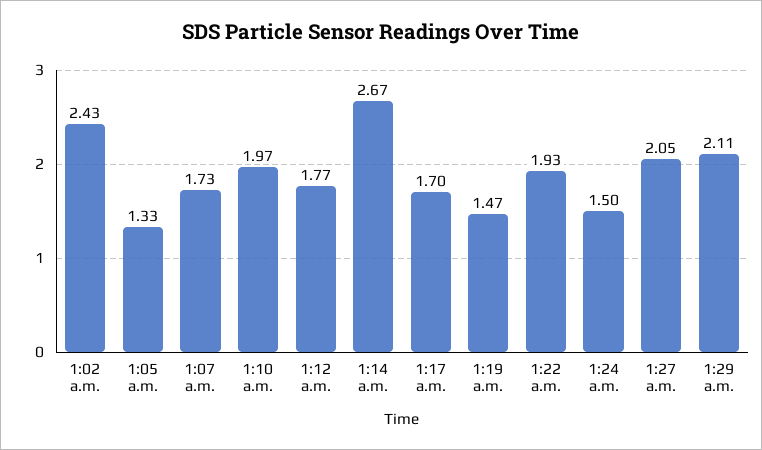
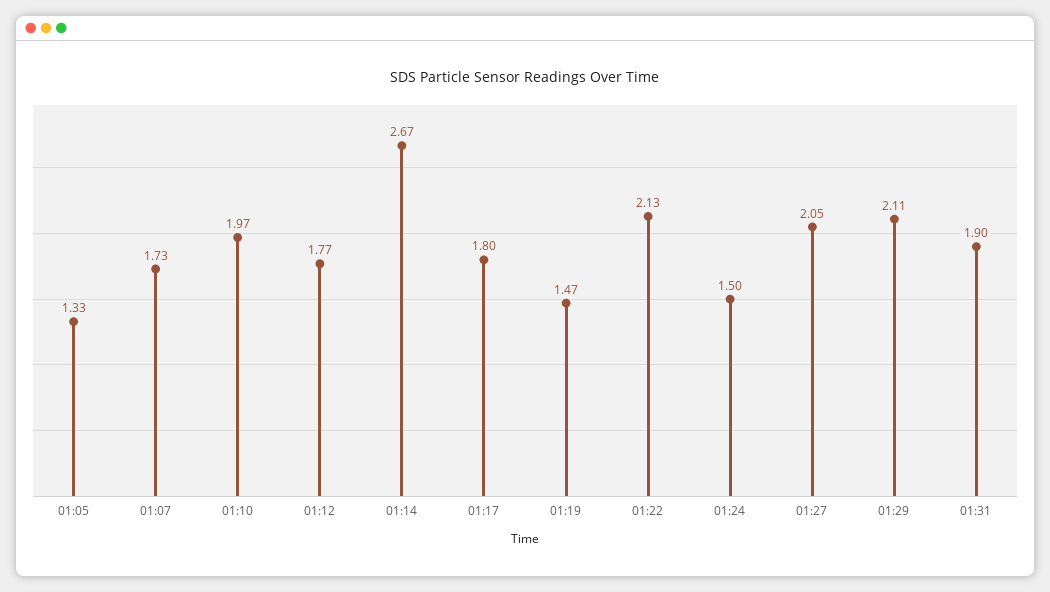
1:02 a.m.: 2.43 -> none
1:17 a.m.: 1.7 -> 1.8
1:22 a.m.: 1.93 -> 2.13
01:31: none -> 1.9

